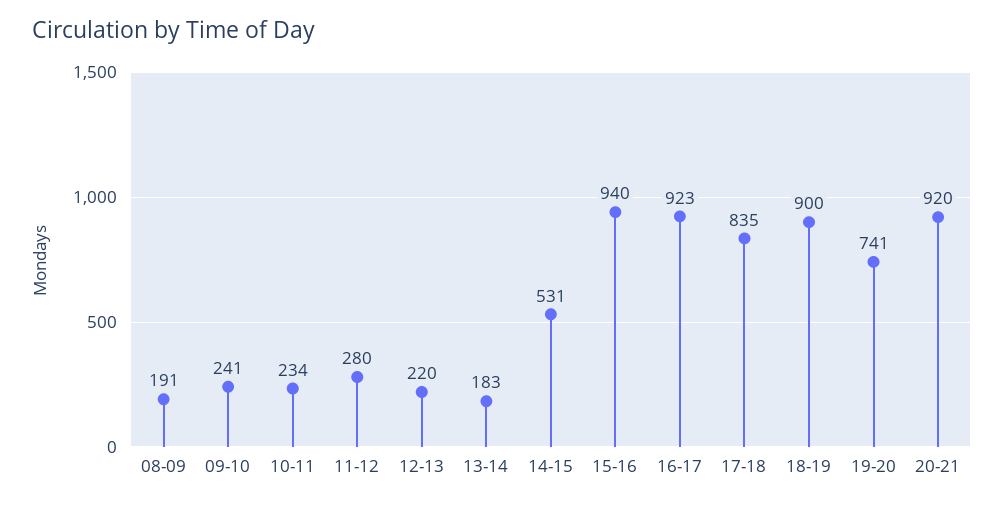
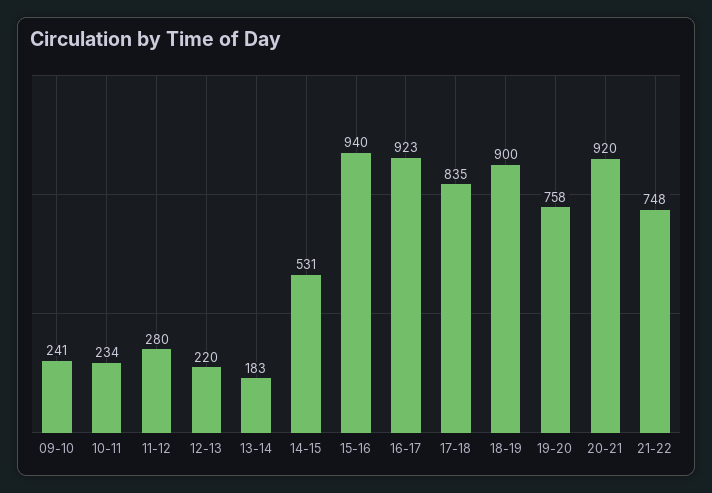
08-09: 191 -> none
19-20: 741 -> 758
21-22: none -> 748

